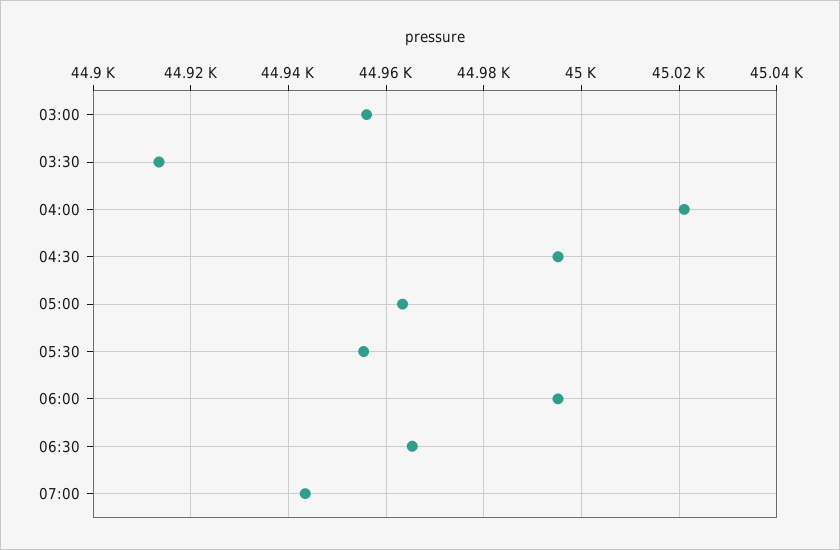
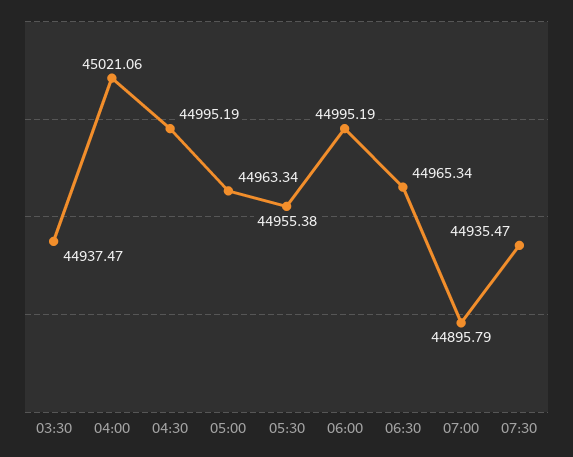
03:00: 44956 -> none
03:30: 44914 -> 44937.47
07:00: 44944 -> 44895.79
07:30: none -> 44935.47

